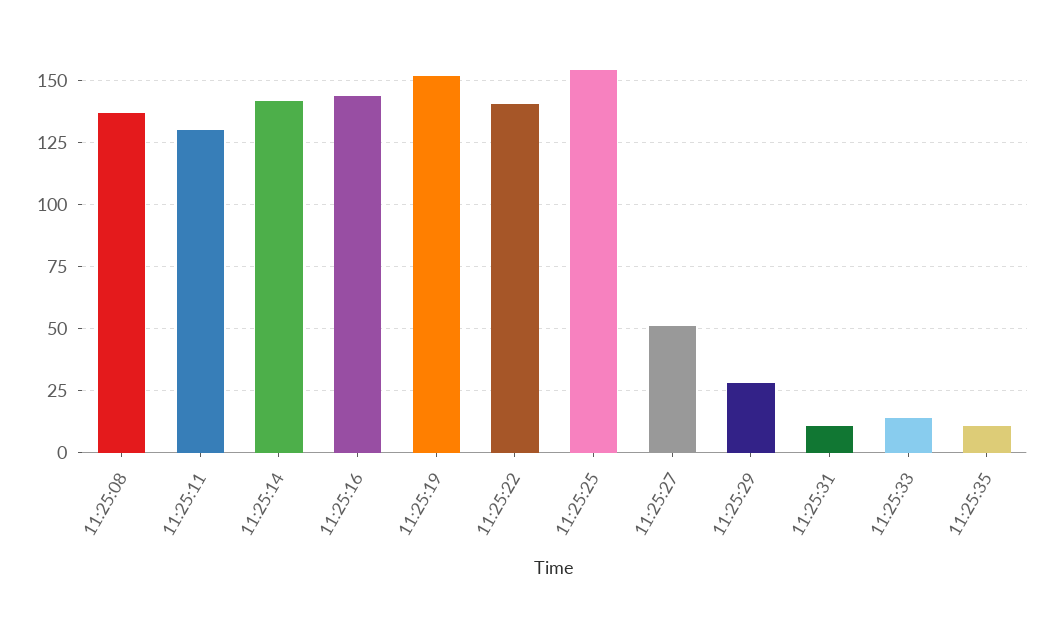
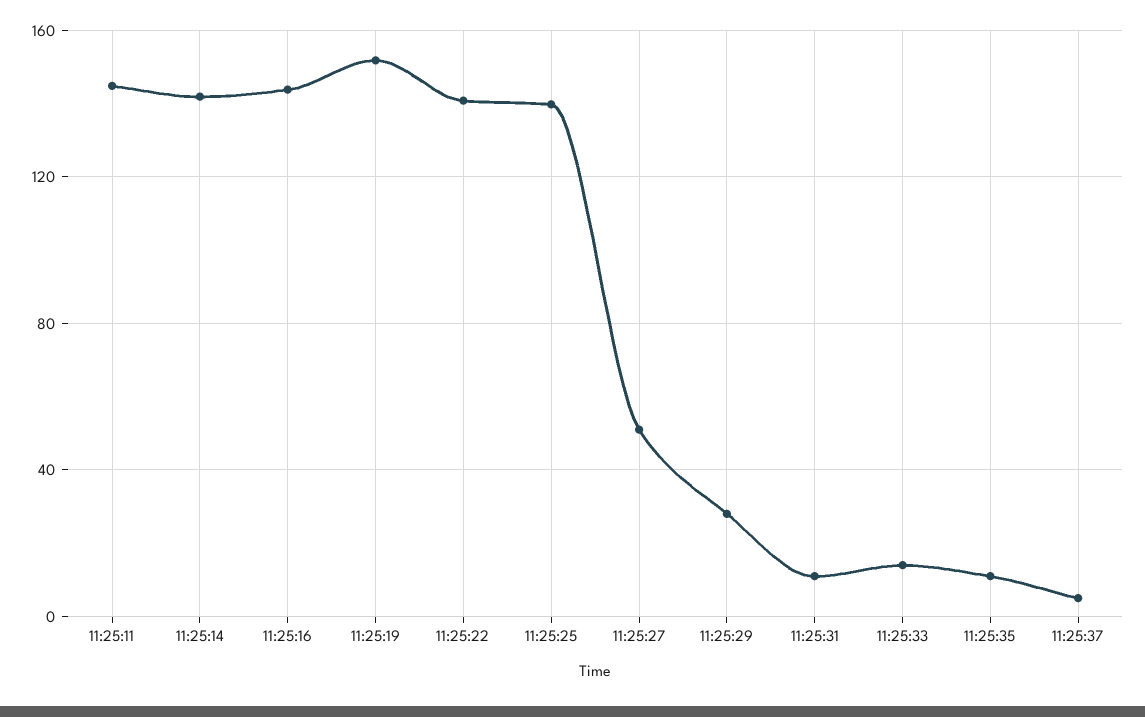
11:25:08: 137.5 -> none
11:25:11: 130 -> 145
11:25:25: 155 -> 140
11:25:37: none -> 5

